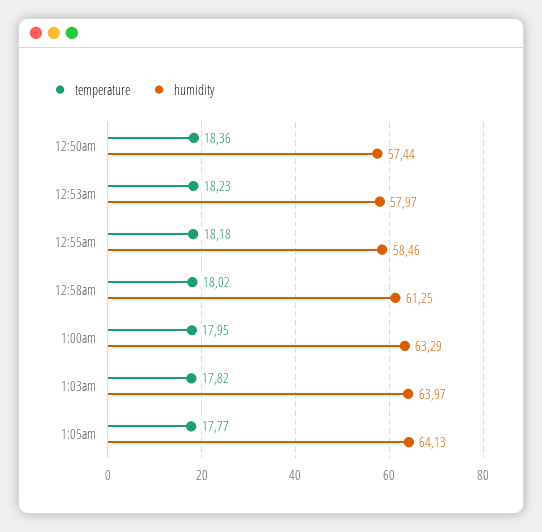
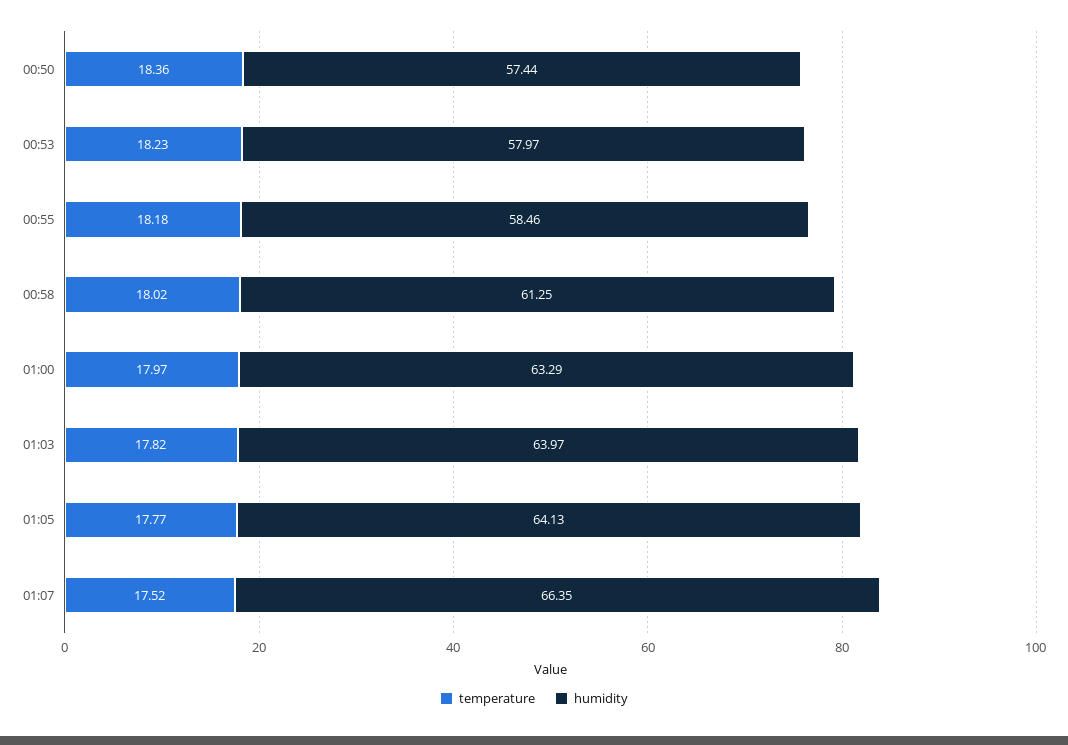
temperature, 1:00am: 17.95 -> 17.97
temperature, 01:07: none -> 17.52
humidity, 01:07: none -> 66.35

